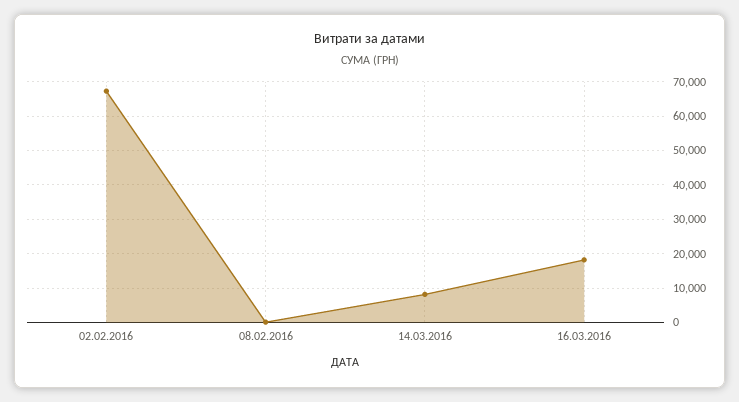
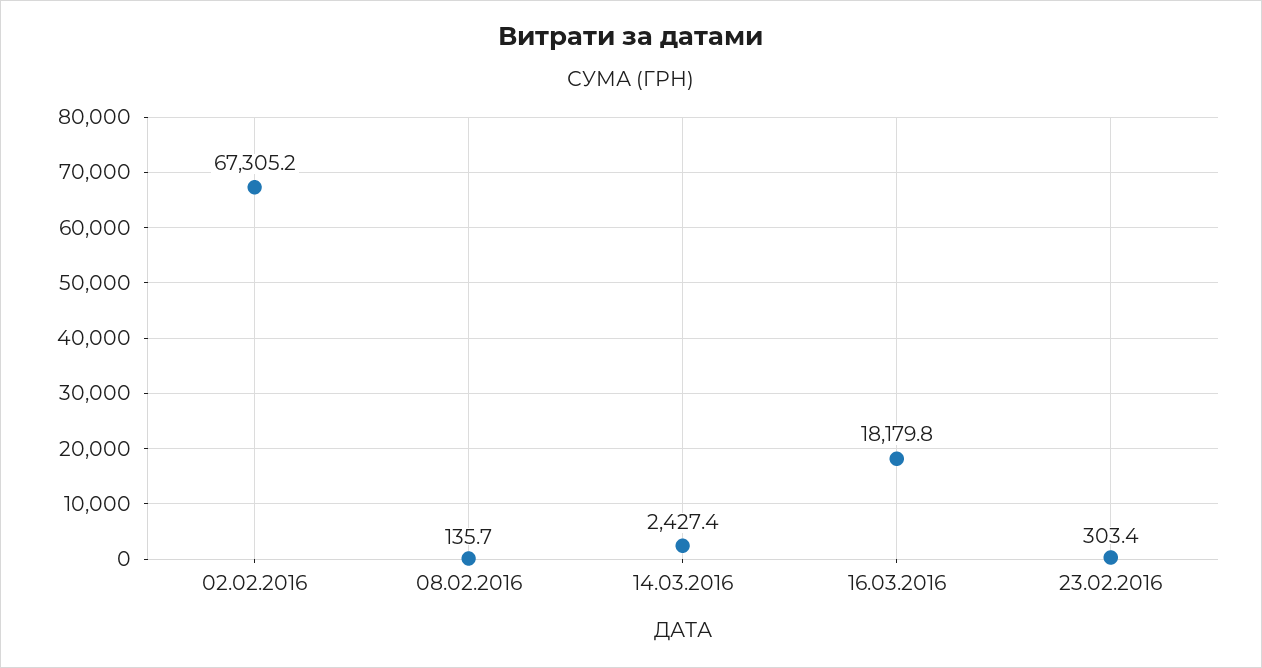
14.03.2016: 8000 -> 2427.4
23.02.2016: none -> 303.4

